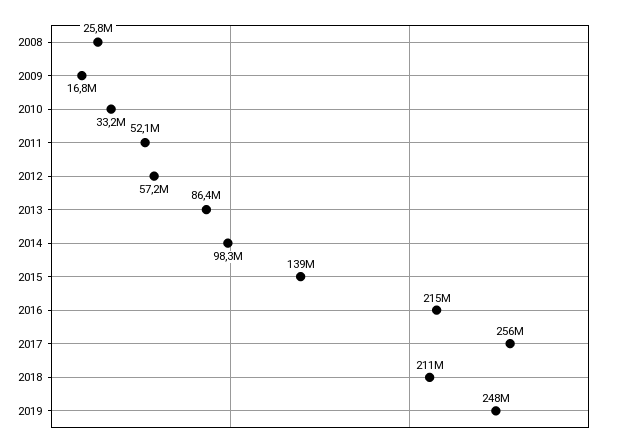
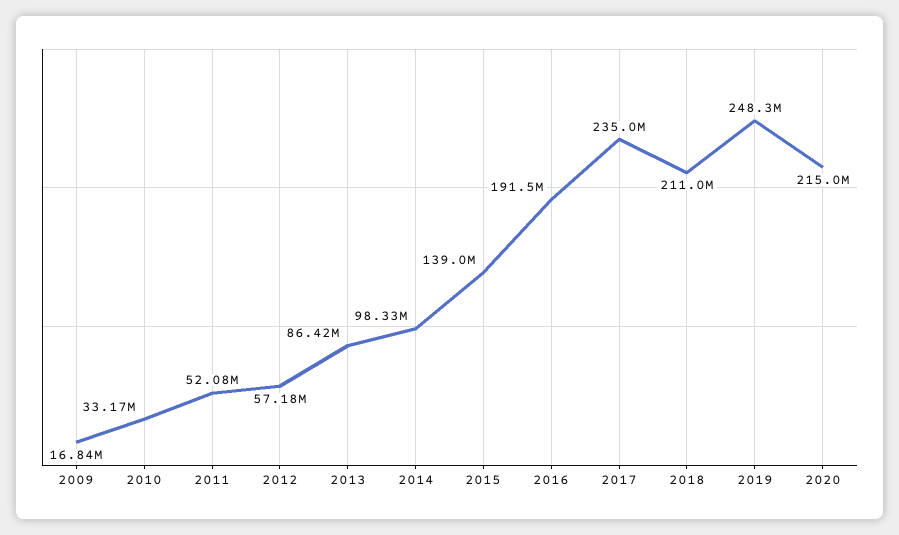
2008: 25800000 -> none
2016: 215000000 -> 191500000
2017: 256000000 -> 235000000
2020: none -> 215000000

